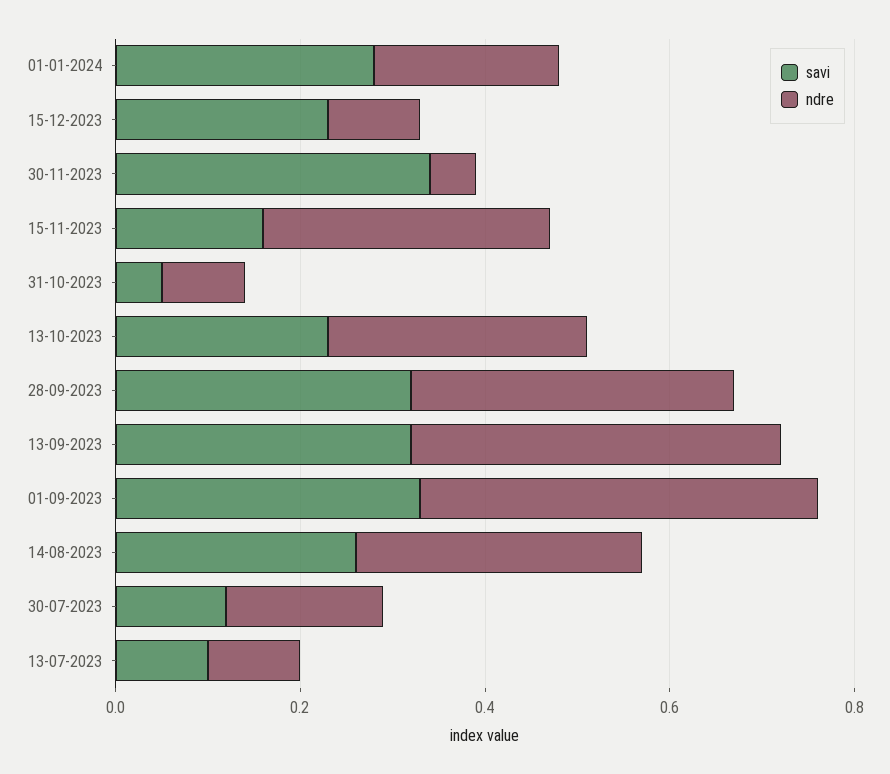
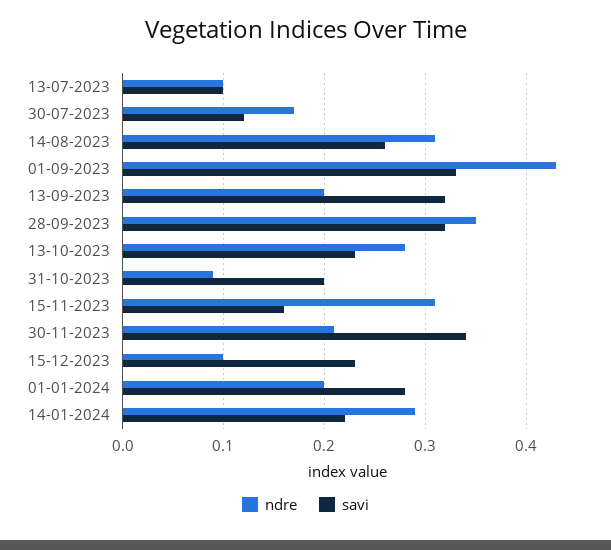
ndre, 30-11-2023: 0.05 -> 0.21
savi, 31-10-2023: 0.05 -> 0.2
ndre, 13-09-2023: 0.4 -> 0.2
ndre, 14-01-2024: none -> 0.29
savi, 14-01-2024: none -> 0.22

